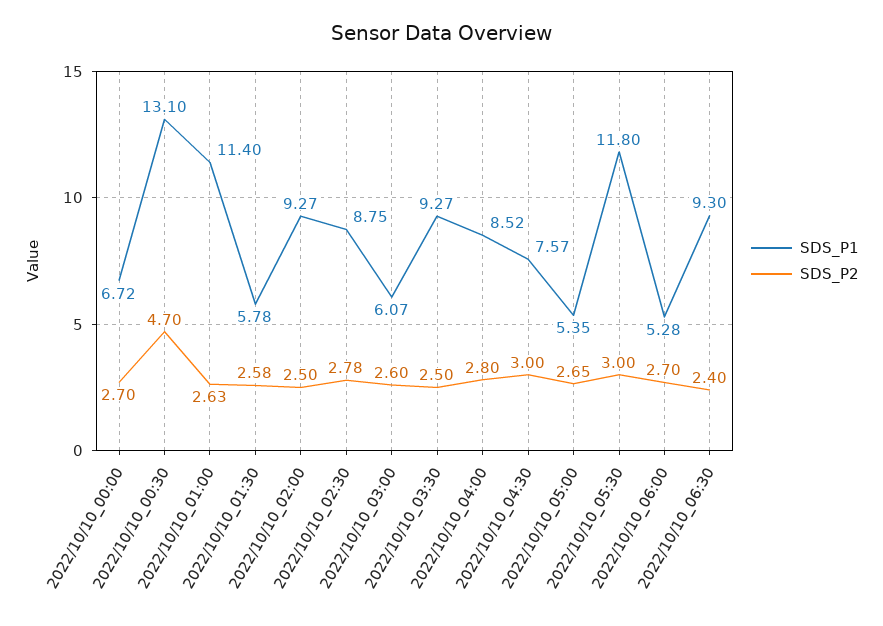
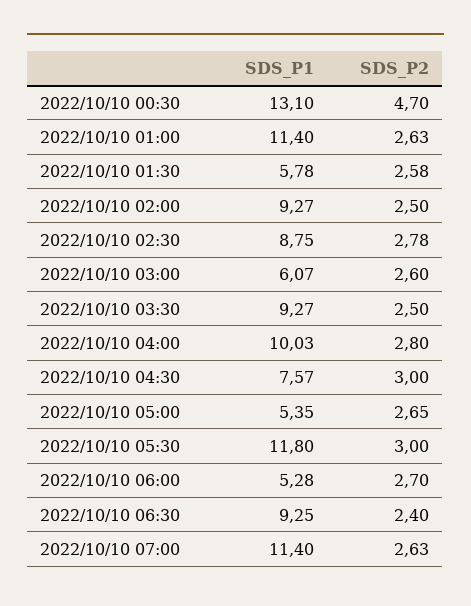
SDS_P1, 2022/10/10_00:00: 6.72 -> none
SDS_P2, 2022/10/10_00:00: 2.7 -> none
SDS_P1, 2022/10/10_04:00: 8.52 -> 10.03
SDS_P1, 2022/10/10_06:30: 9.3 -> 9.25
SDS_P1, 2022/10/10 07:00: none -> 11.4
SDS_P2, 2022/10/10 07:00: none -> 2.63

